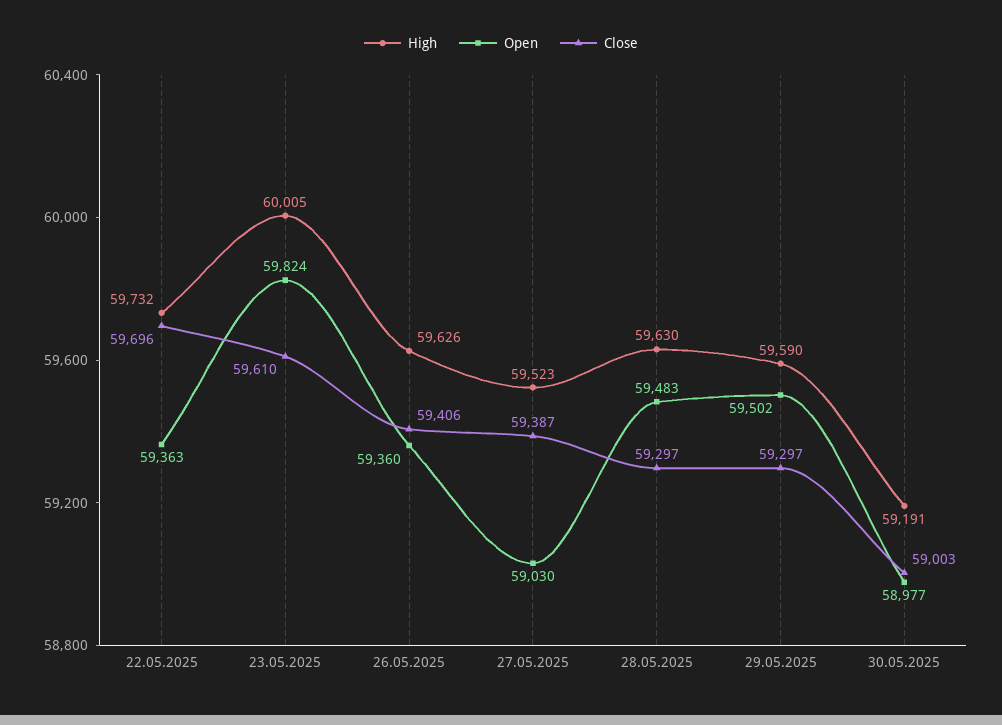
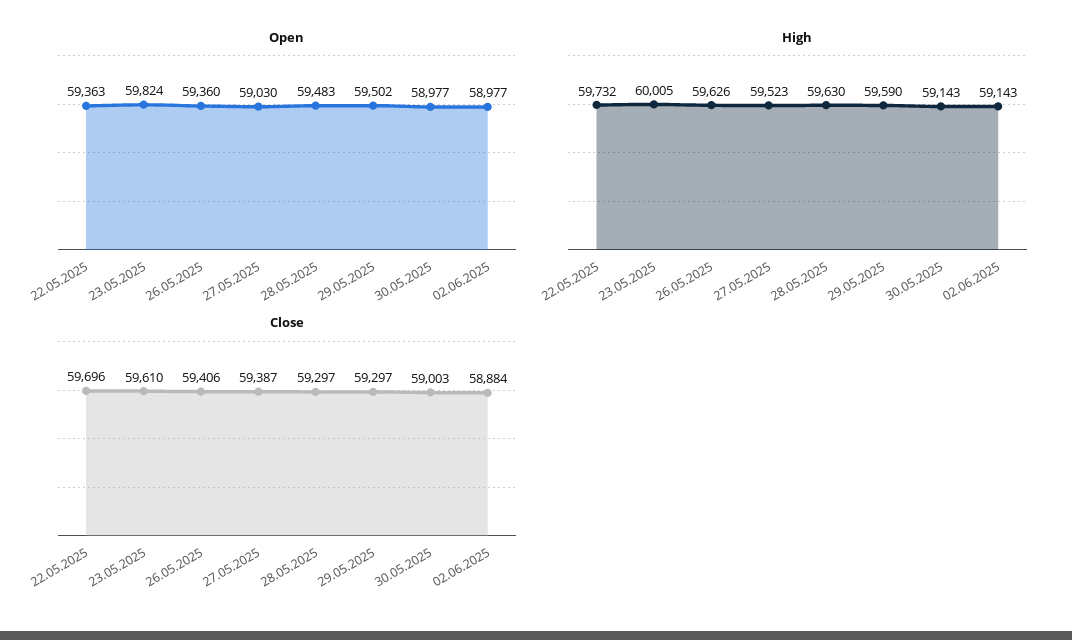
High, 30.05.2025: 59191 -> 59143
Open, 02.06.2025: none -> 58977
High, 02.06.2025: none -> 59143
Close, 02.06.2025: none -> 58884

